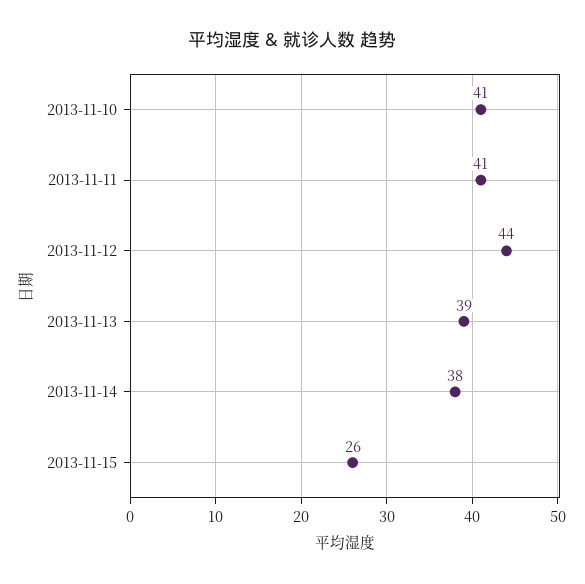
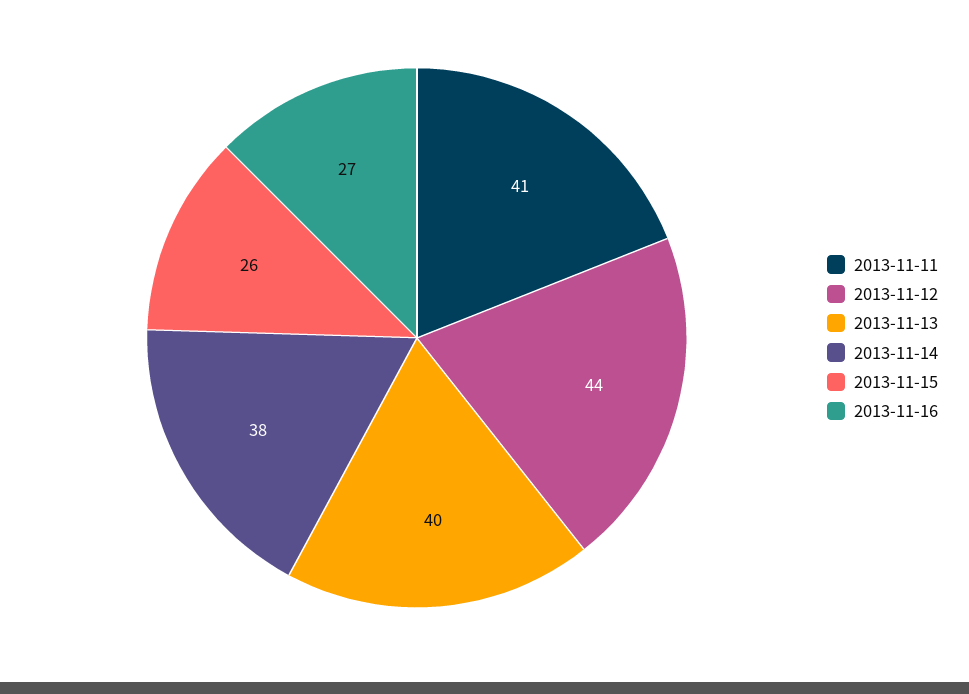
2013-11-10: 41 -> none
2013-11-13: 39 -> 40
2013-11-16: none -> 27

